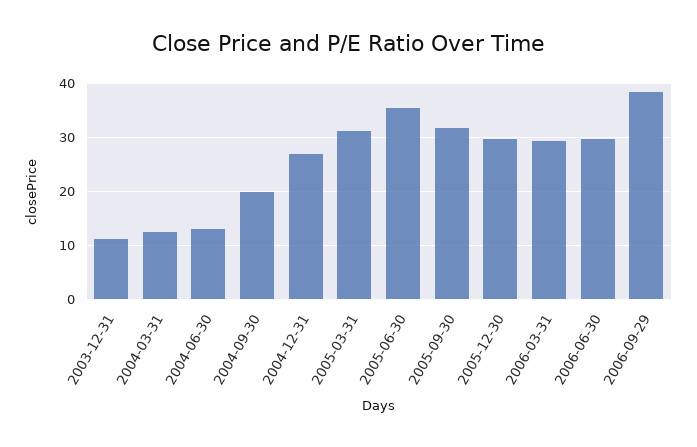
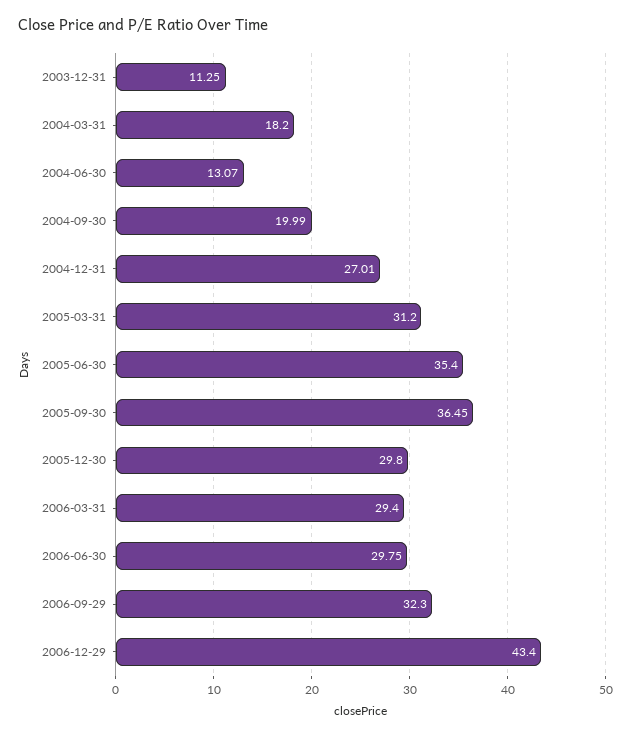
2004-03-31: 12 -> 18.2
2005-09-30: 32 -> 36.45
2006-09-29: 38 -> 32.3
2006-12-29: none -> 43.4

